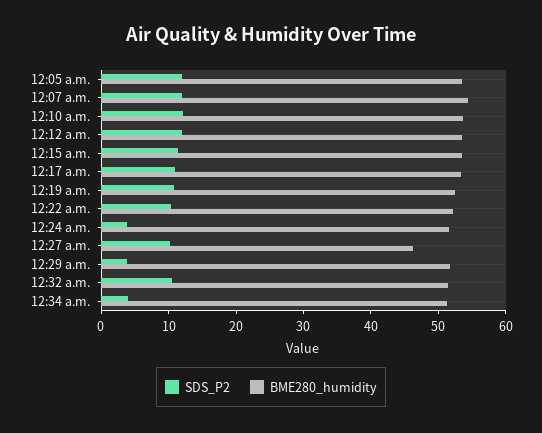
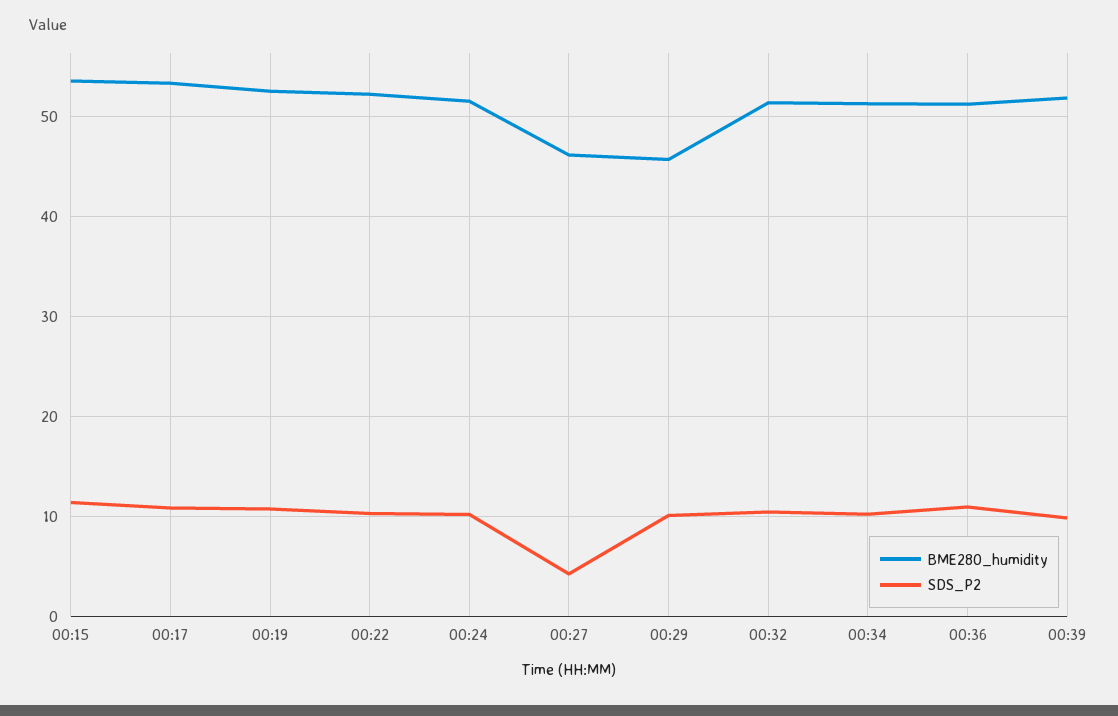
SDS_P2, 12:05 a.m.: 12 -> none
BME280_humidity, 12:05 a.m.: 54 -> none
SDS_P2, 12:07 a.m.: 12 -> none
BME280_humidity, 12:07 a.m.: 54 -> none
SDS_P2, 12:10 a.m.: 12 -> none
BME280_humidity, 12:10 a.m.: 54 -> none
SDS_P2, 12:12 a.m.: 12 -> none
BME280_humidity, 12:12 a.m.: 54 -> none
SDS_P2, 12:24 a.m.: 4 -> 10
SDS_P2, 12:27 a.m.: 10 -> 4
SDS_P2, 12:29 a.m.: 4 -> 10
BME280_humidity, 12:29 a.m.: 52 -> 46
SDS_P2, 12:34 a.m.: 4 -> 10
BME280_humidity, 00:36: none -> 51
SDS_P2, 00:36: none -> 11
BME280_humidity, 00:39: none -> 52
SDS_P2, 00:39: none -> 10

